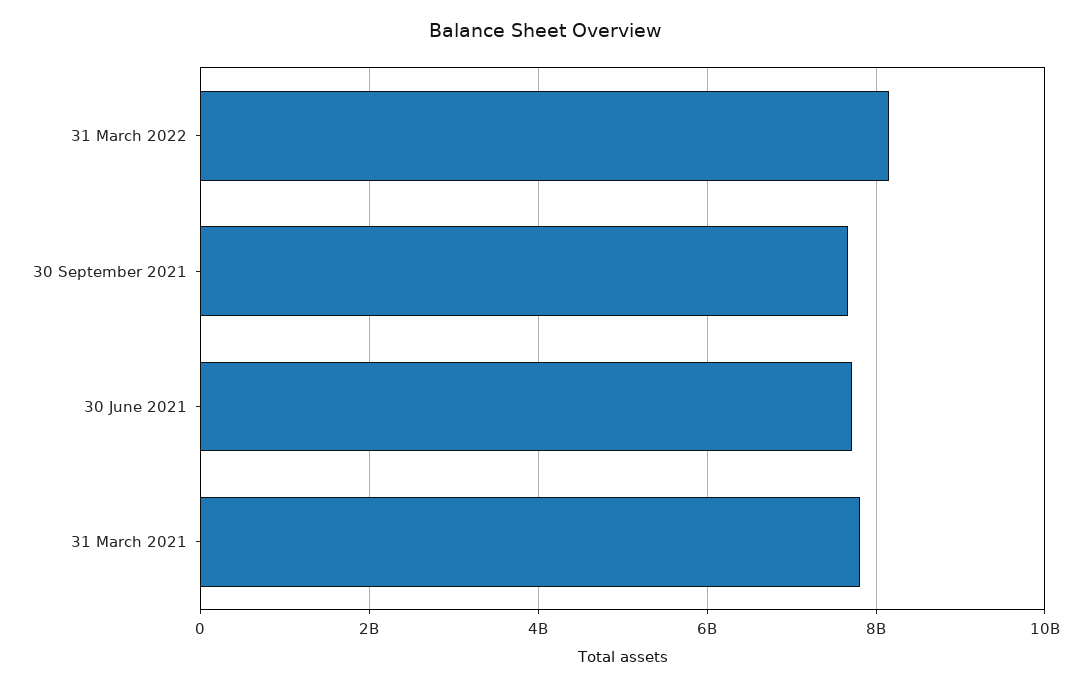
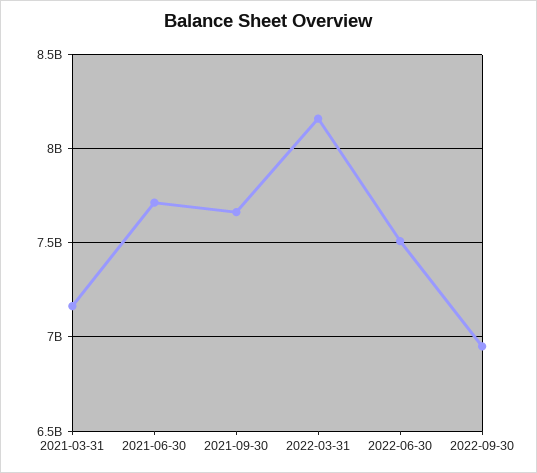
31 March 2021: 7800000000 -> 7150000000
2022-06-30: none -> 7500000000
2022-09-30: none -> 6950000000

